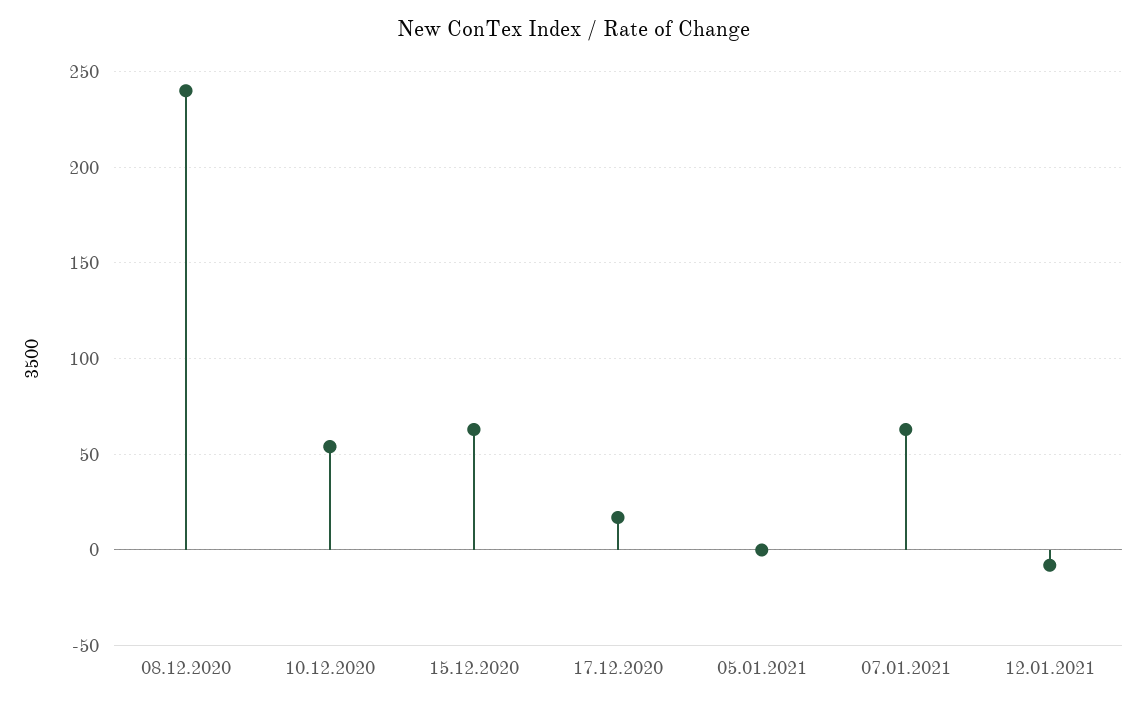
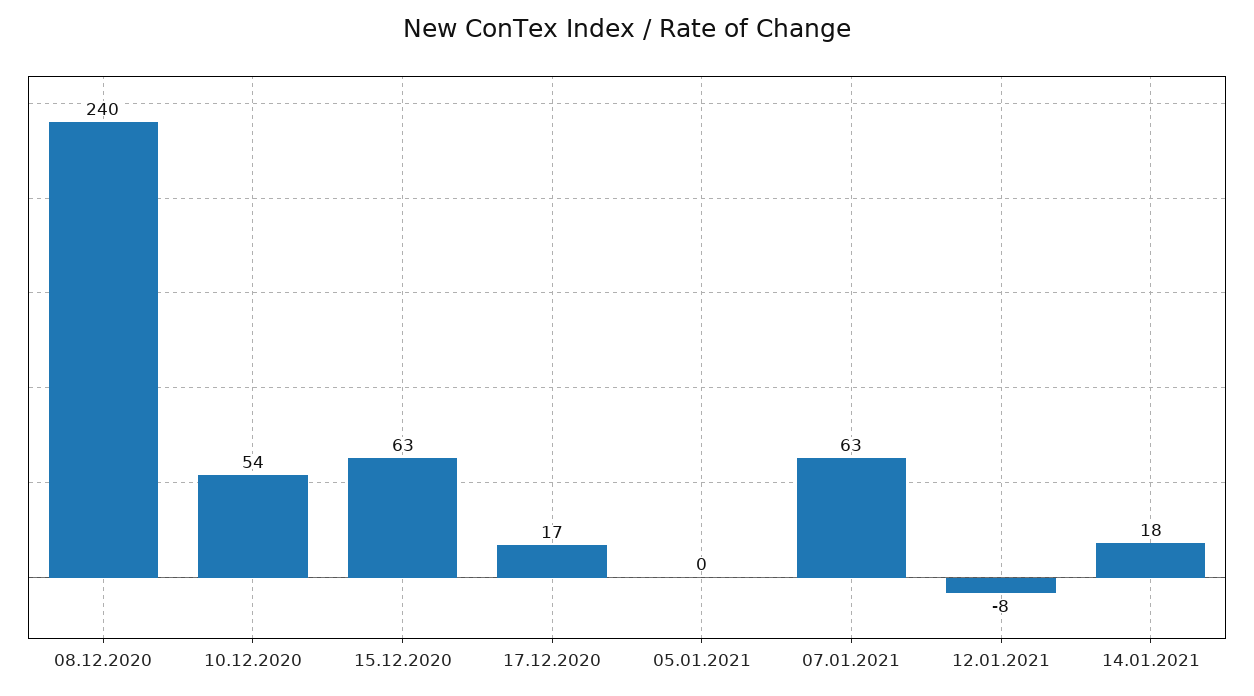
14.01.2021: none -> 18

